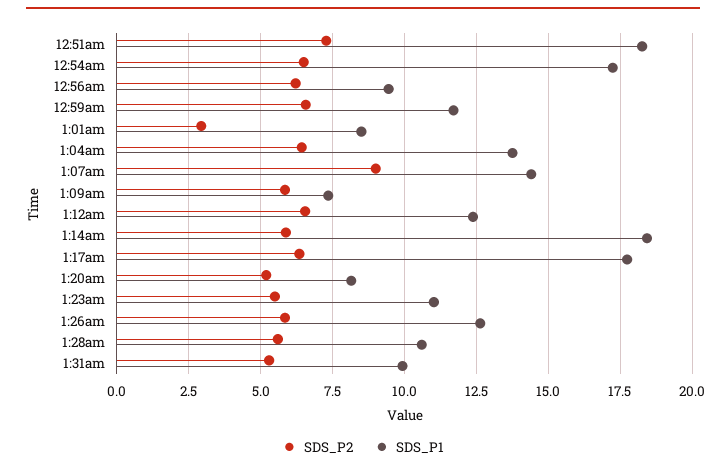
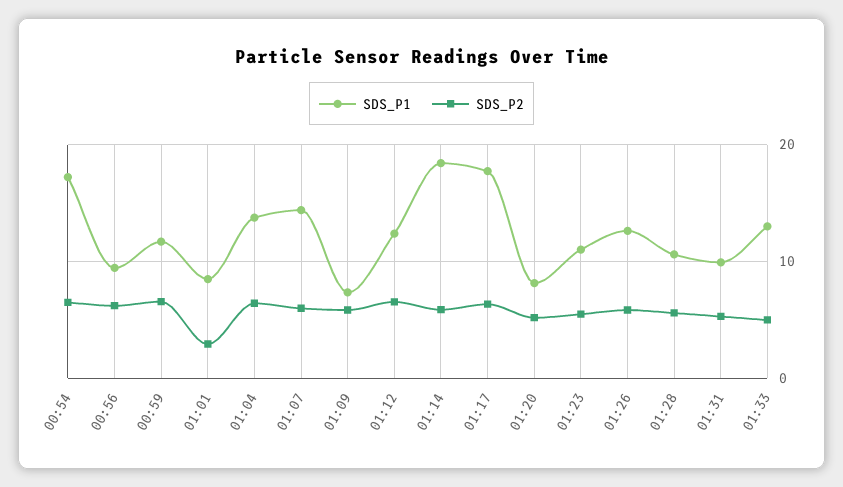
SDS_P2, 12:51am: 7.25 -> none
SDS_P1, 12:51am: 18.25 -> none
SDS_P2, 1:07am: 9 -> 6
SDS_P1, 01:33: none -> 13
SDS_P2, 01:33: none -> 5

